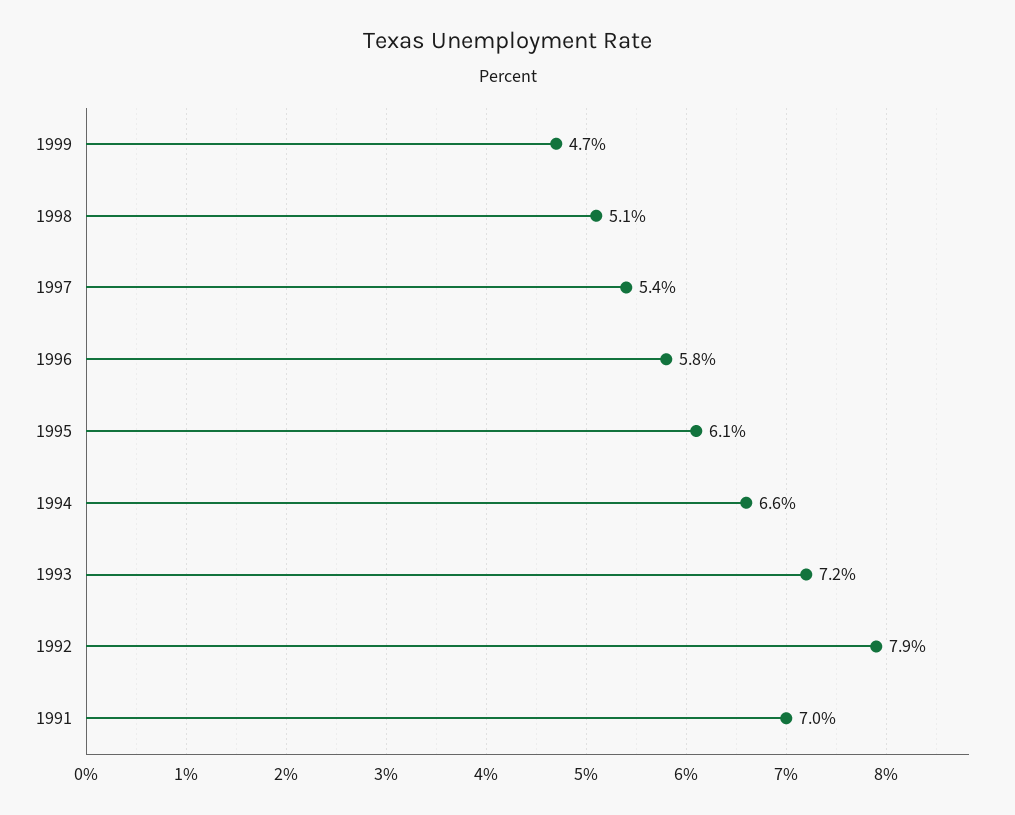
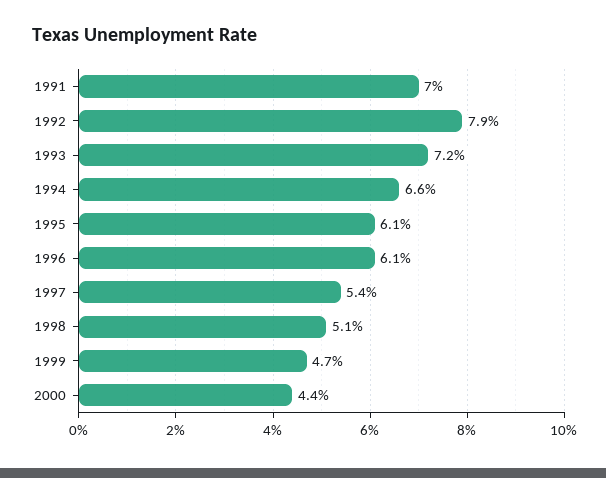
1996: 5.8 -> 6.1
2000: none -> 4.4

